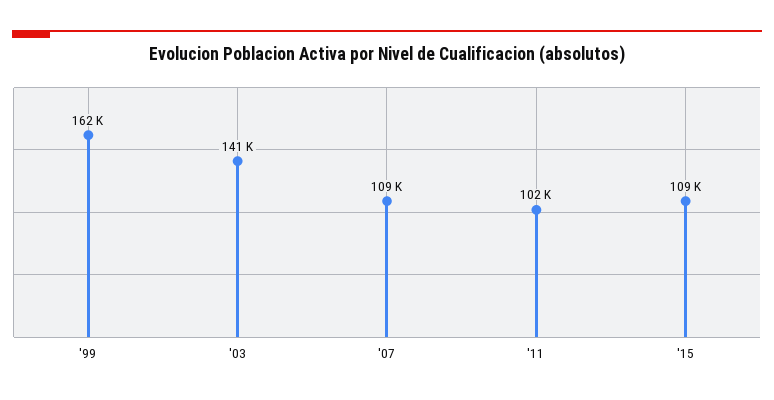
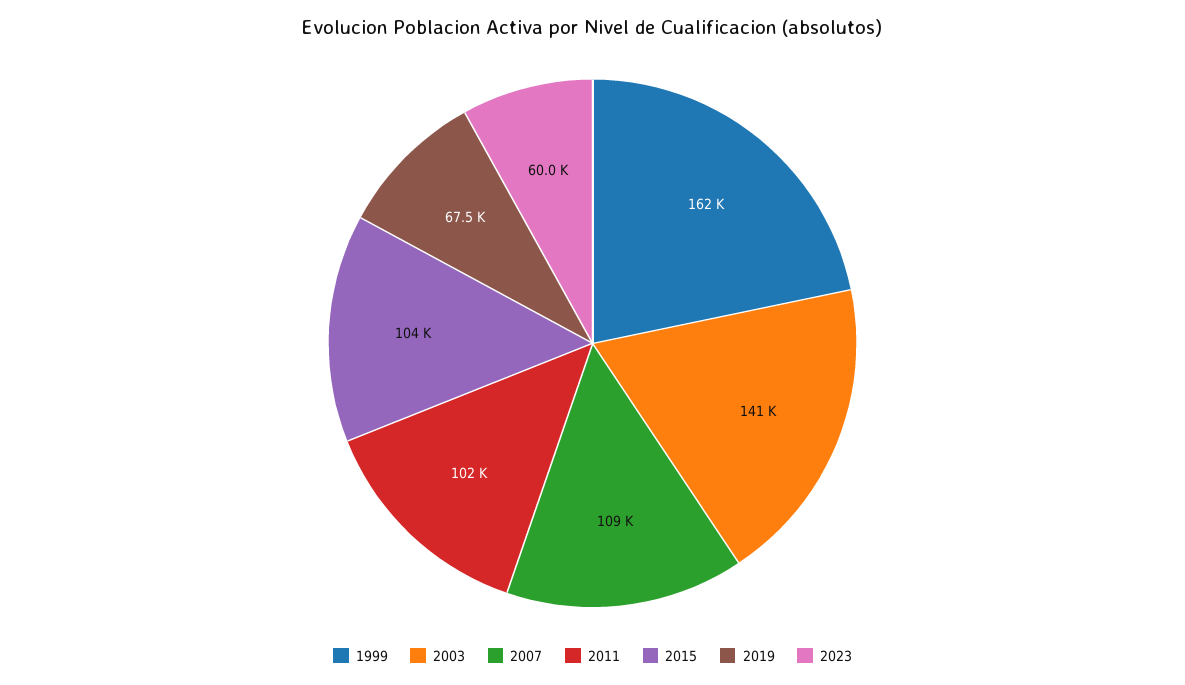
'15: 109000 -> 104000
2019: none -> 67500
2023: none -> 60000

